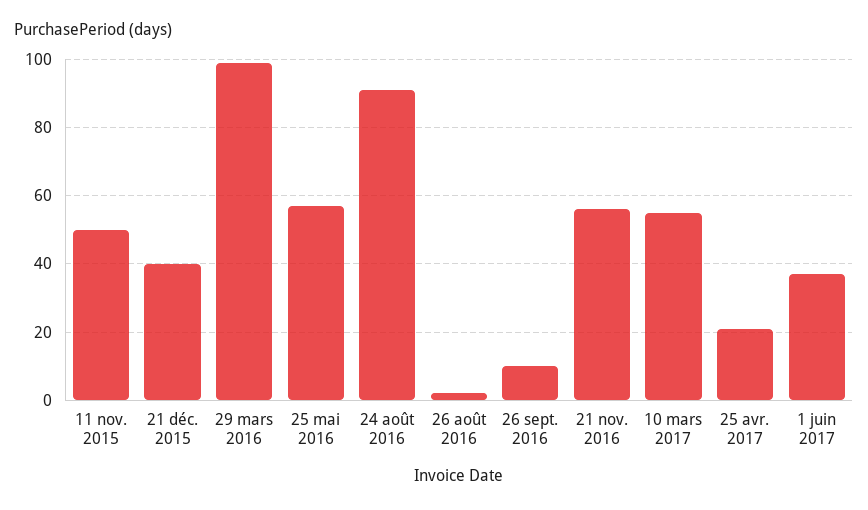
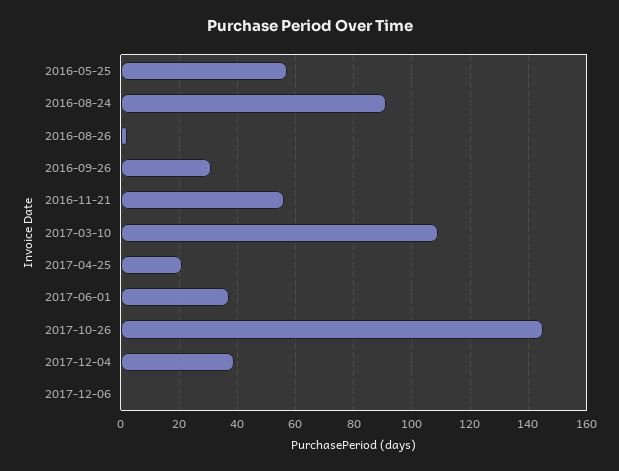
11 nov. 2015: 50 -> none
21 déc. 2015: 40 -> none
29 mars 2016: 100 -> none
26 sept. 2016: 10 -> 30
10 mars 2017: 55 -> 110
2017-10-26: none -> 145
2017-12-04: none -> 40
2017-12-06: none -> 0

